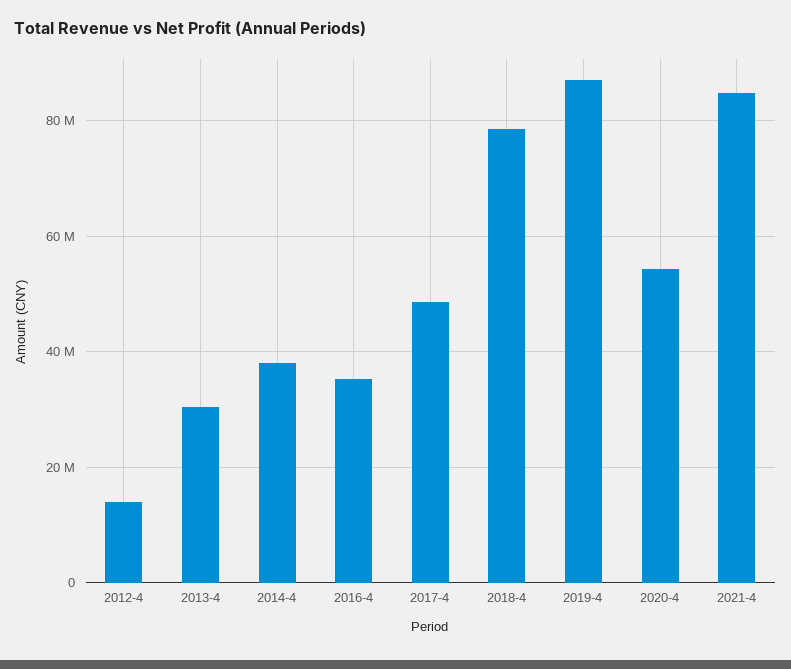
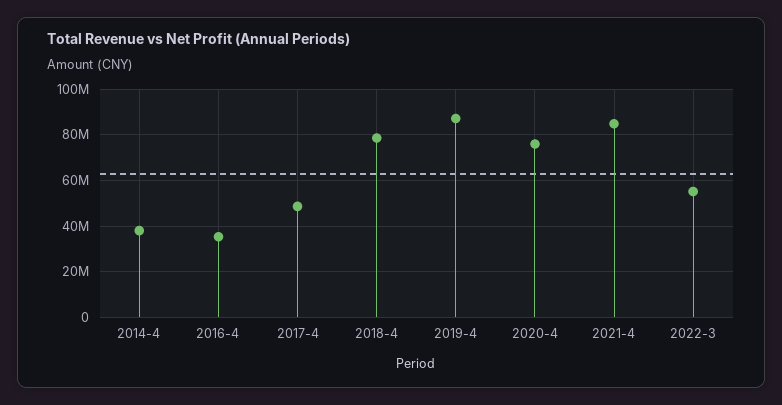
2012-4: 14000000 -> none
2013-4: 30000000 -> none
2020-4: 54000000 -> 75000000
2022-3: none -> 55000000

